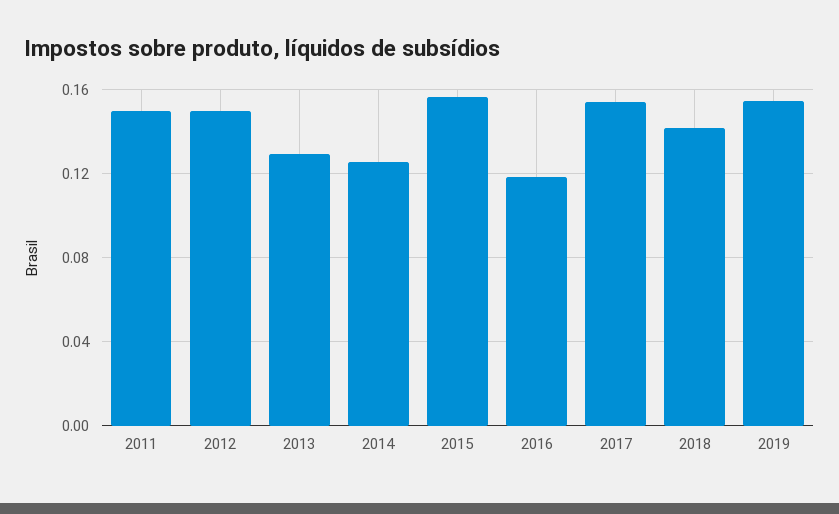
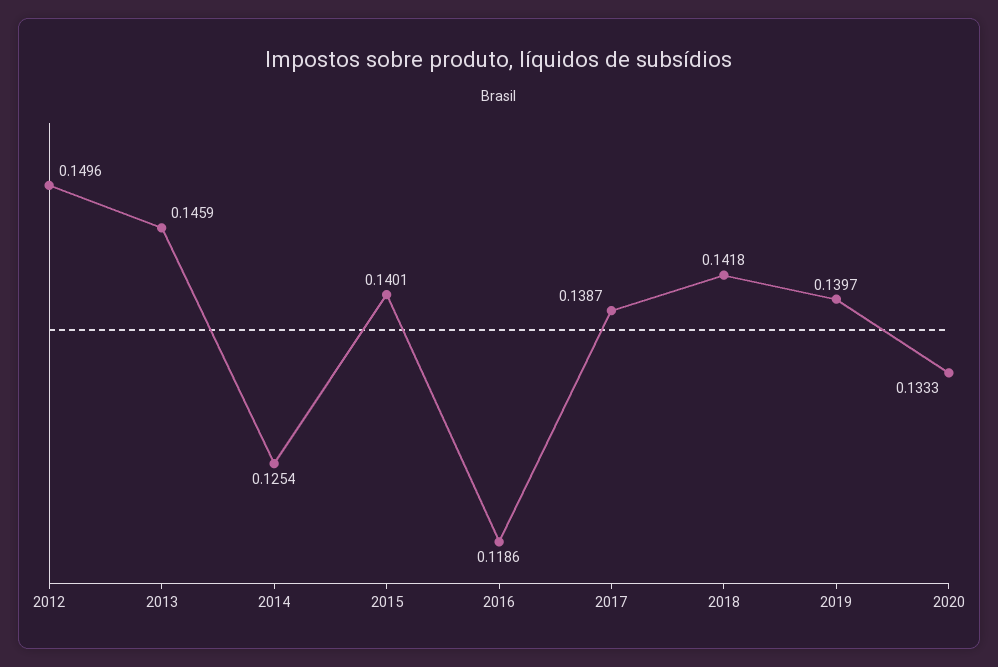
2011: 0.15 -> none
2013: 0.13 -> 0.1459
2015: 0.155 -> 0.1401
2017: 0.155 -> 0.1387
2019: 0.155 -> 0.1397
2020: none -> 0.1333

